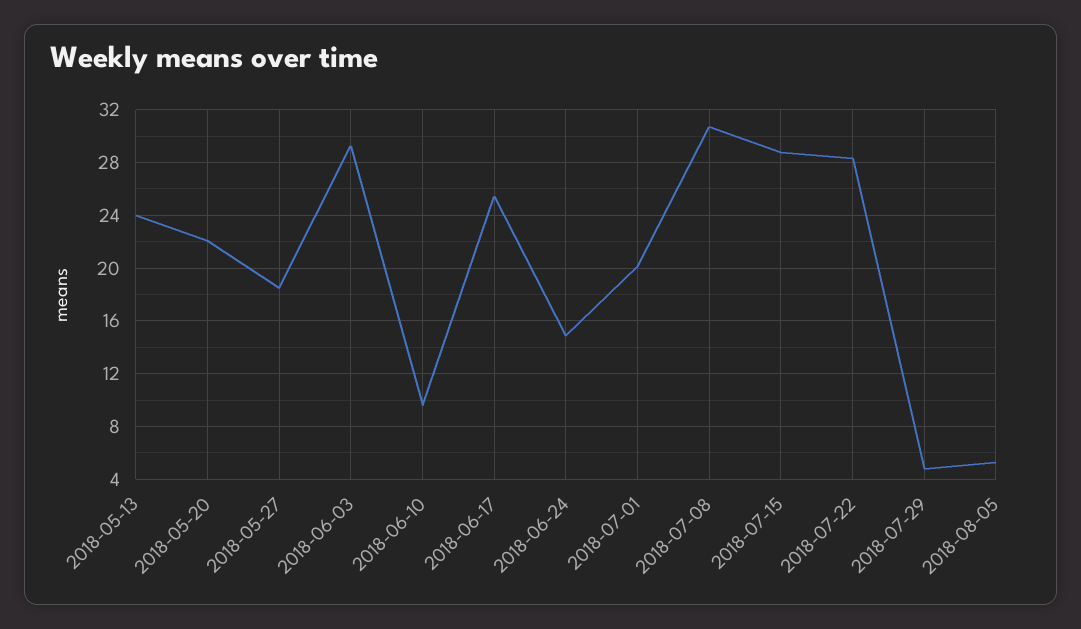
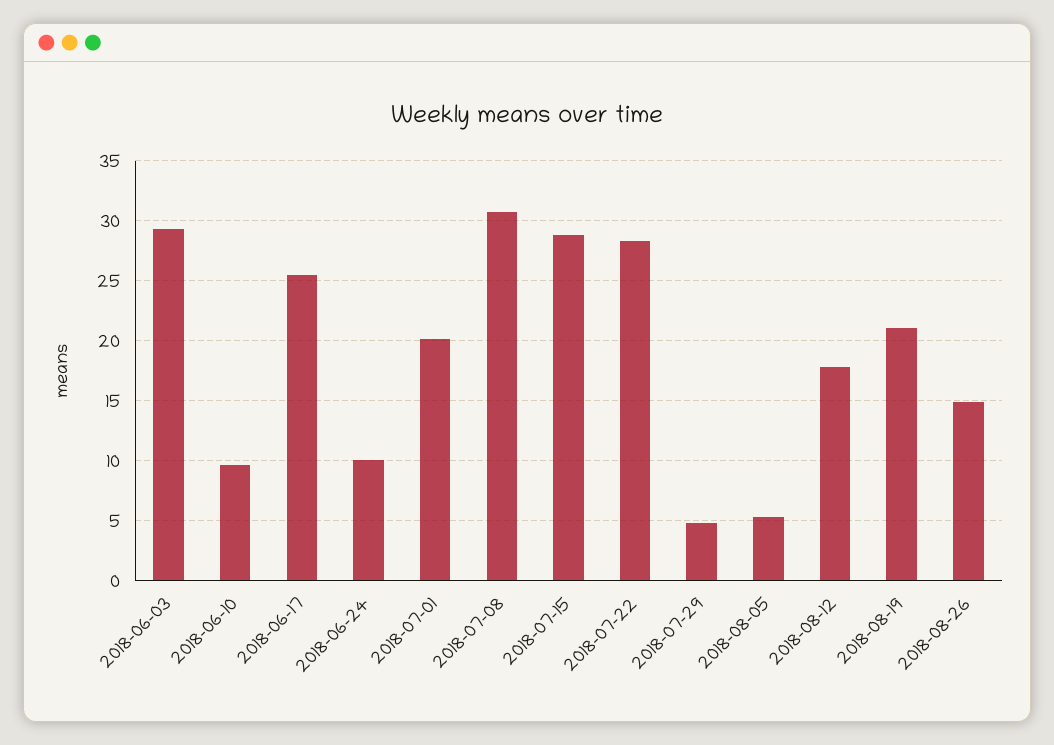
2018-05-13: 24 -> none
2018-05-20: 22 -> none
2018-05-27: 18.5 -> none
2018-06-24: 15 -> 10
2018-08-12: none -> 18
2018-08-19: none -> 21
2018-08-26: none -> 15

